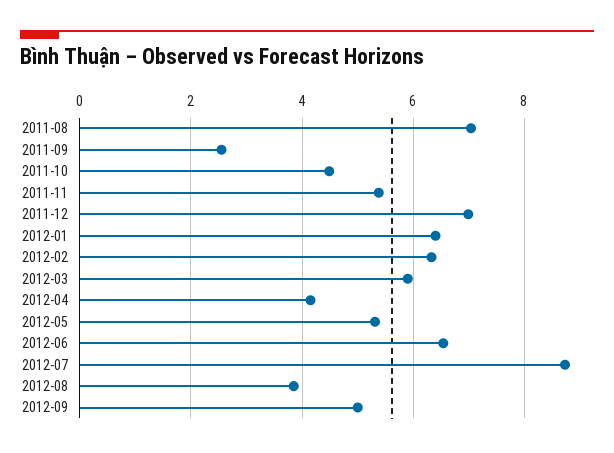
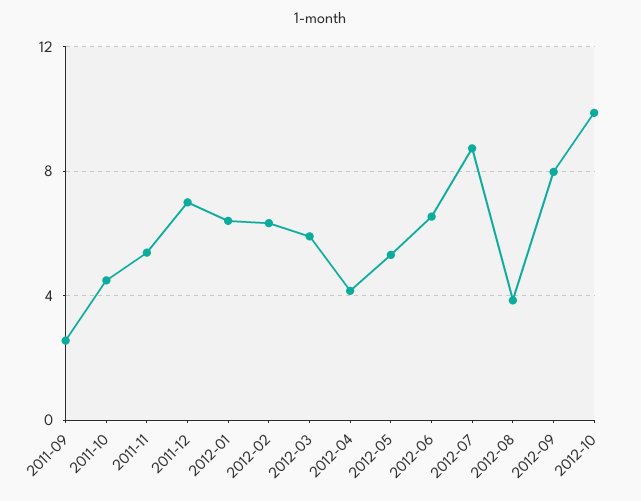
2011-08: 7 -> none
2012-09: 5 -> 8
2012-10: none -> 10

